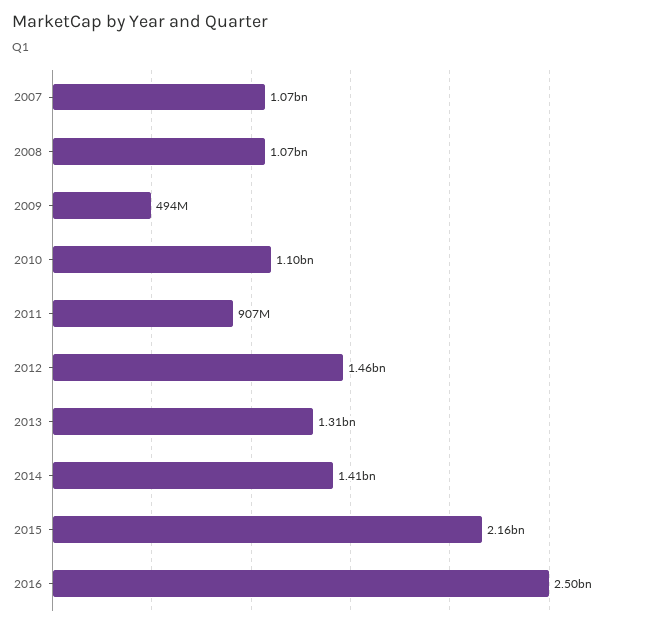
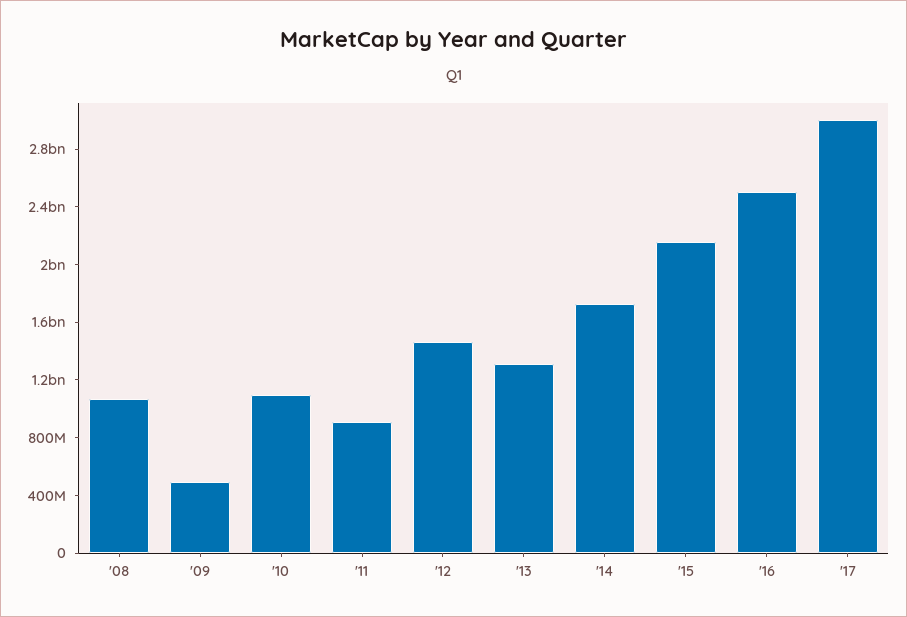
2007: 1070000000 -> none
2014: 1410000000 -> 1700000000
'17: none -> 3000000000

